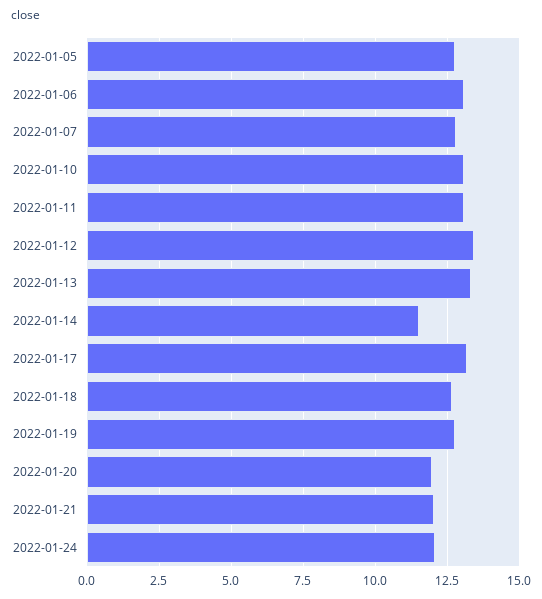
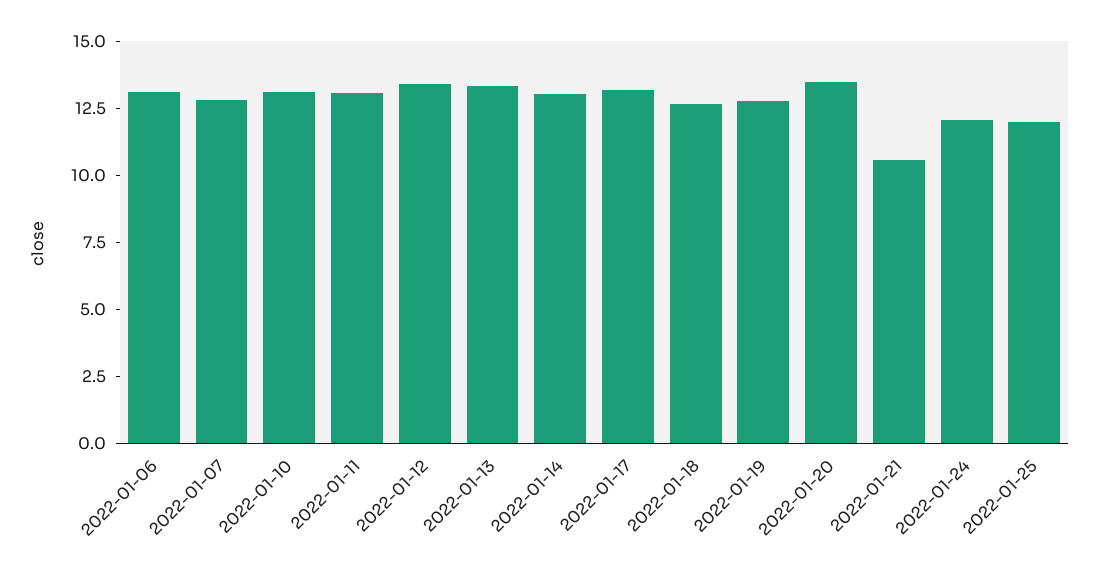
2022-01-05: 12.75 -> none
2022-01-14: 11.5 -> 13
2022-01-20: 12 -> 13.5
2022-01-21: 12 -> 10.5
2022-01-25: none -> 12

